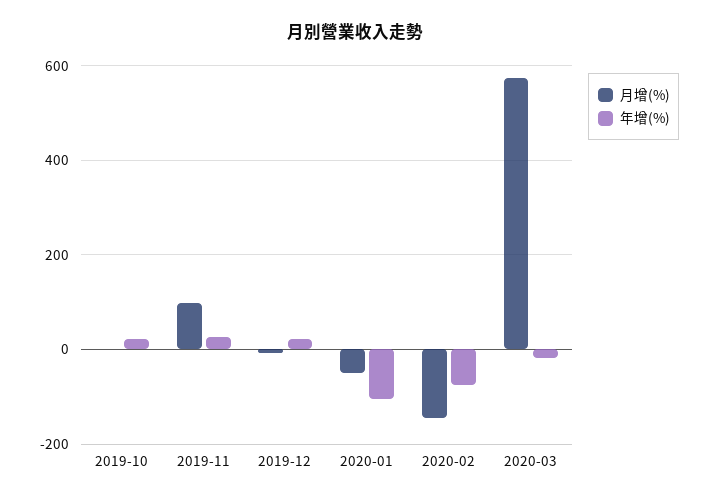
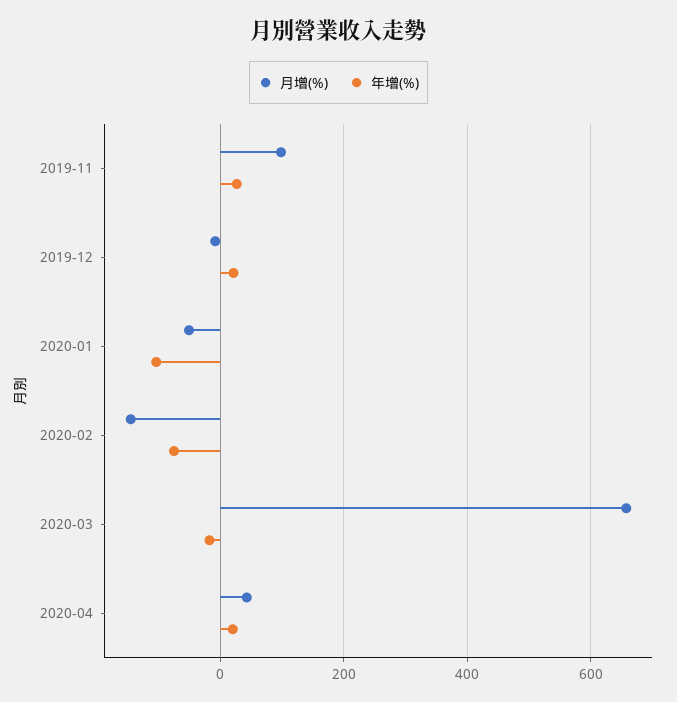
月增(%), 2019-10: 0 -> none
年增(%), 2019-10: 20 -> none
月增(%), 2020-03: 580 -> 660
月增(%), 2020-04: none -> 40
年增(%), 2020-04: none -> 20

